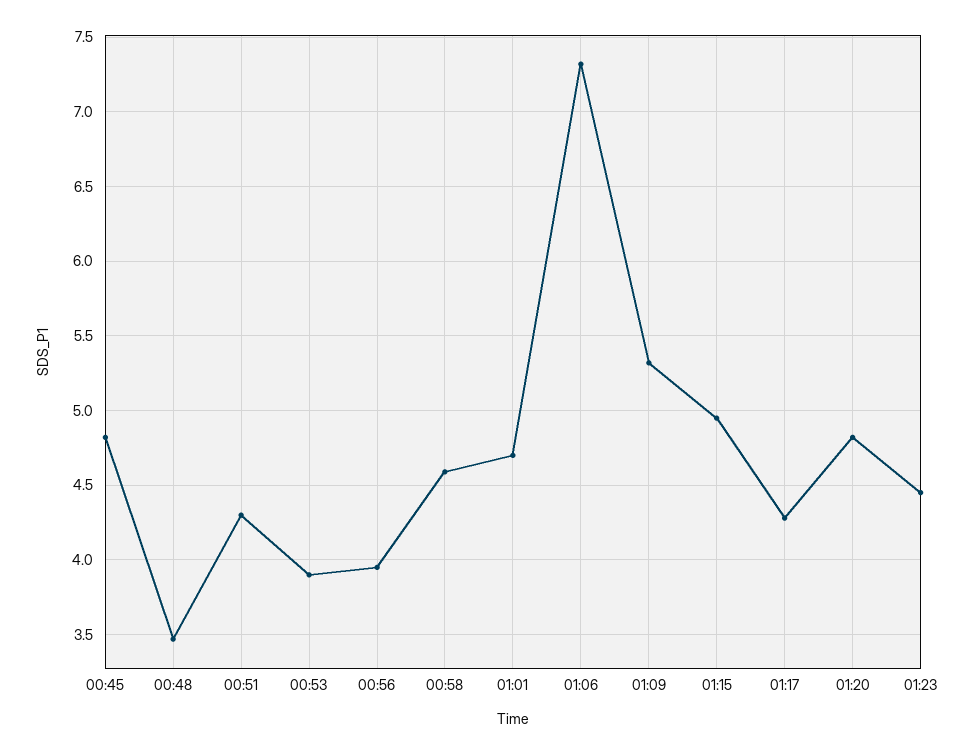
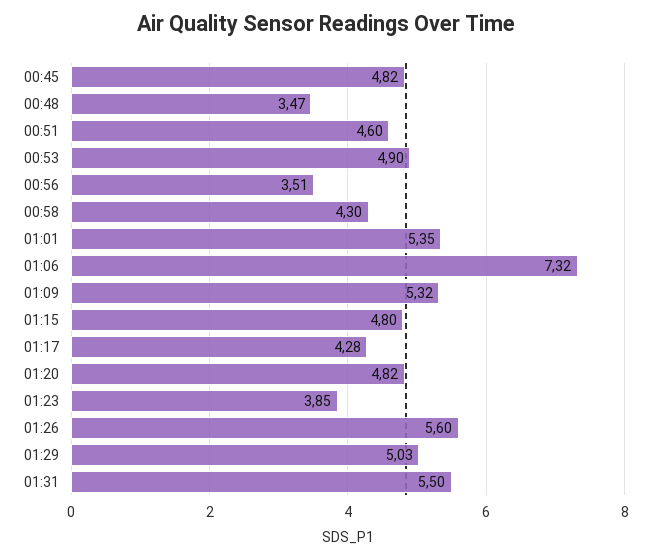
00:51: 4.3 -> 4.6
00:53: 3.9 -> 4.9
00:56: 3.95 -> 3.51
00:58: 4.6 -> 4.3
01:01: 4.7 -> 5.35
01:15: 4.95 -> 4.8
01:23: 4.45 -> 3.85
01:26: none -> 5.6
01:29: none -> 5.03
01:31: none -> 5.5

